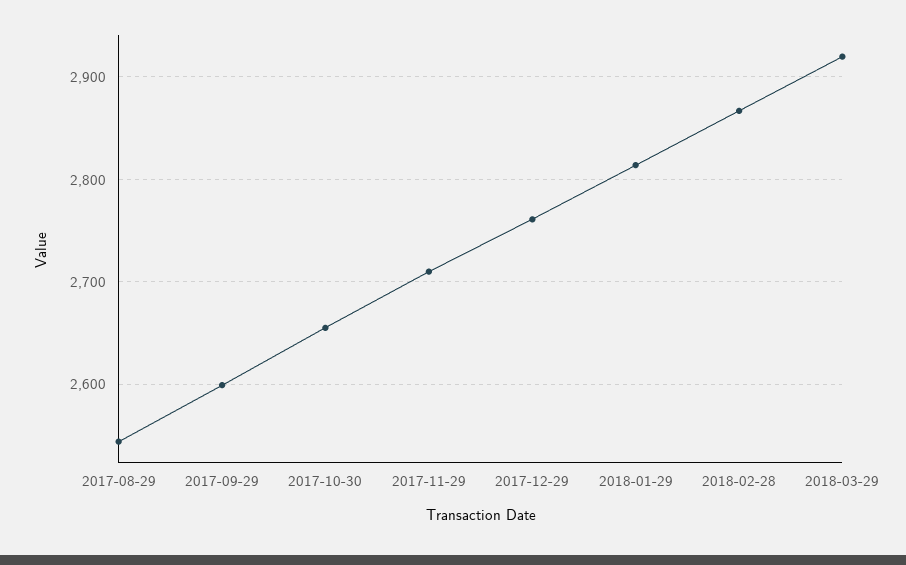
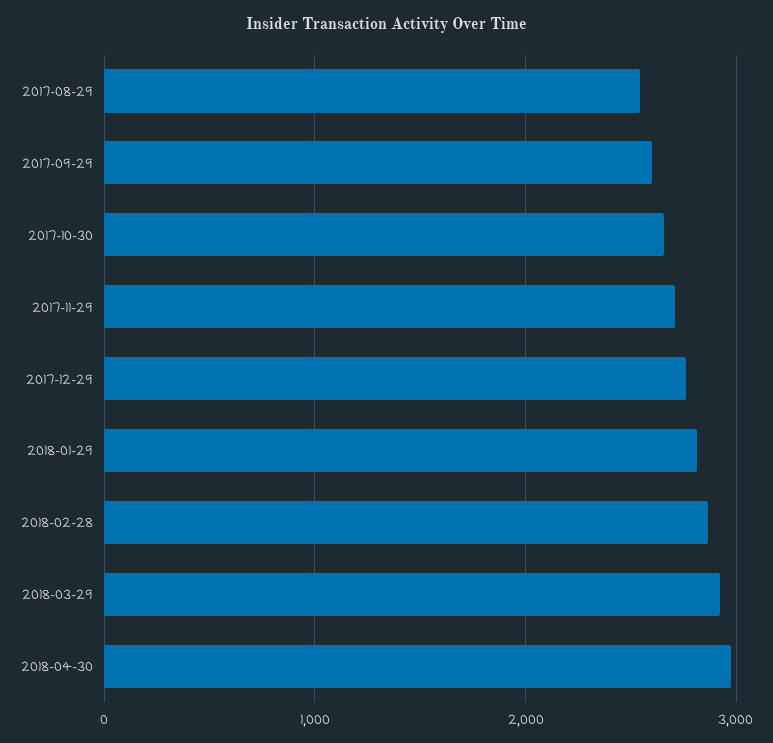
2018-04-30: none -> 3000

